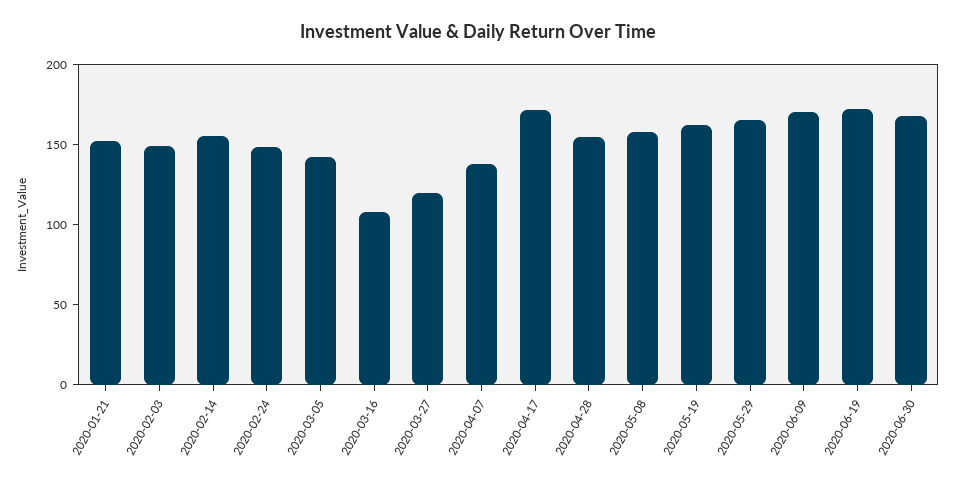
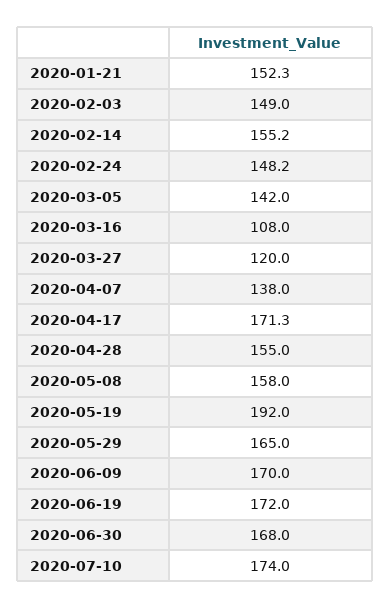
2020-05-19: 160 -> 192
2020-07-10: none -> 174

